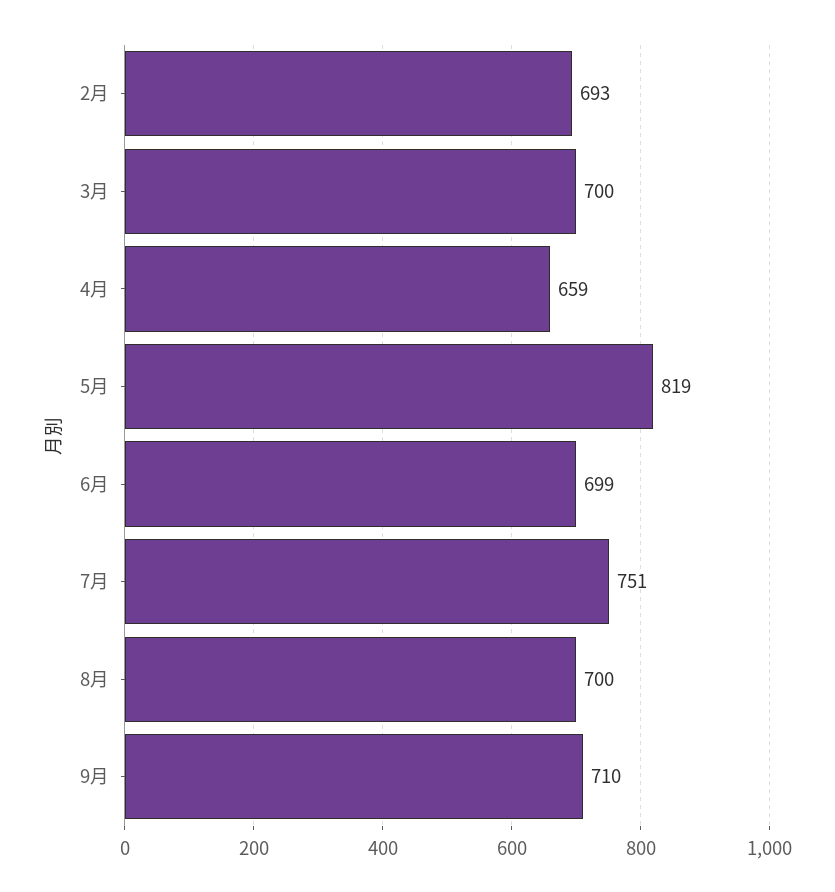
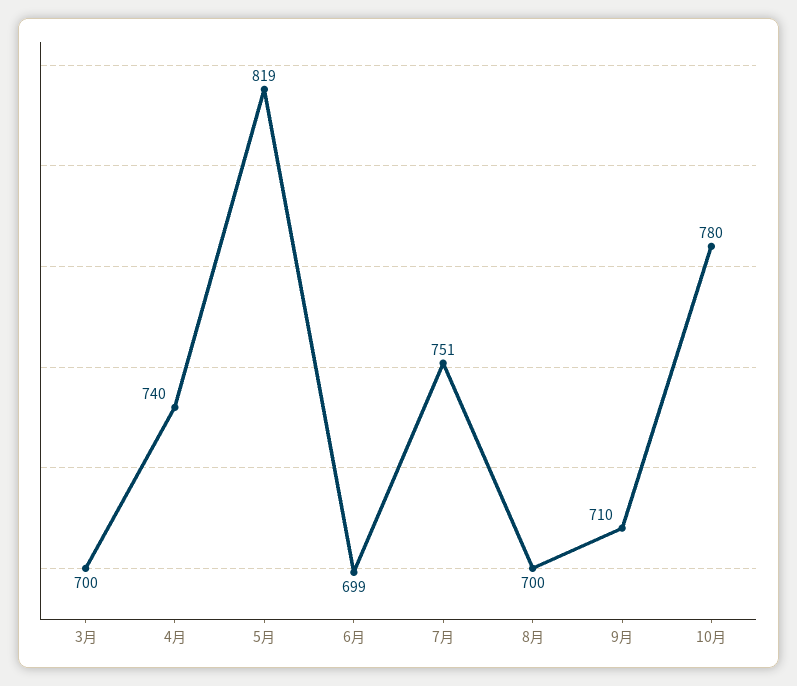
2月: 693 -> none
4月: 659 -> 740
10月: none -> 780

